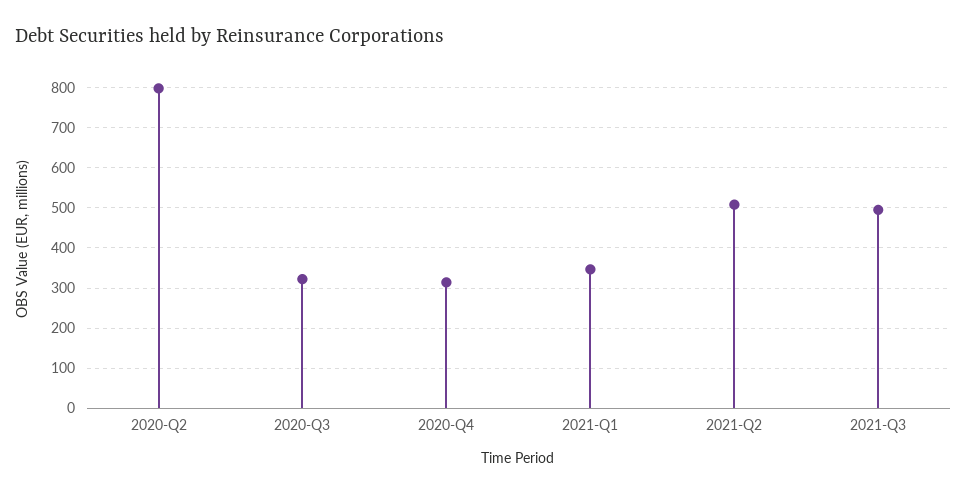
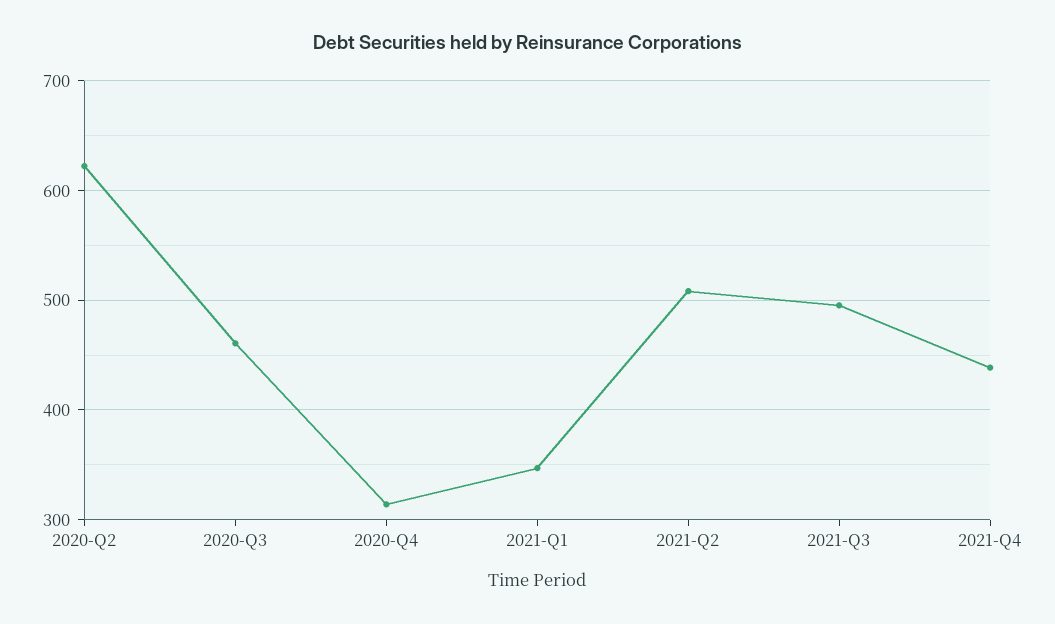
2020-Q2: 800 -> 620
2020-Q3: 320 -> 460
2021-Q4: none -> 440

